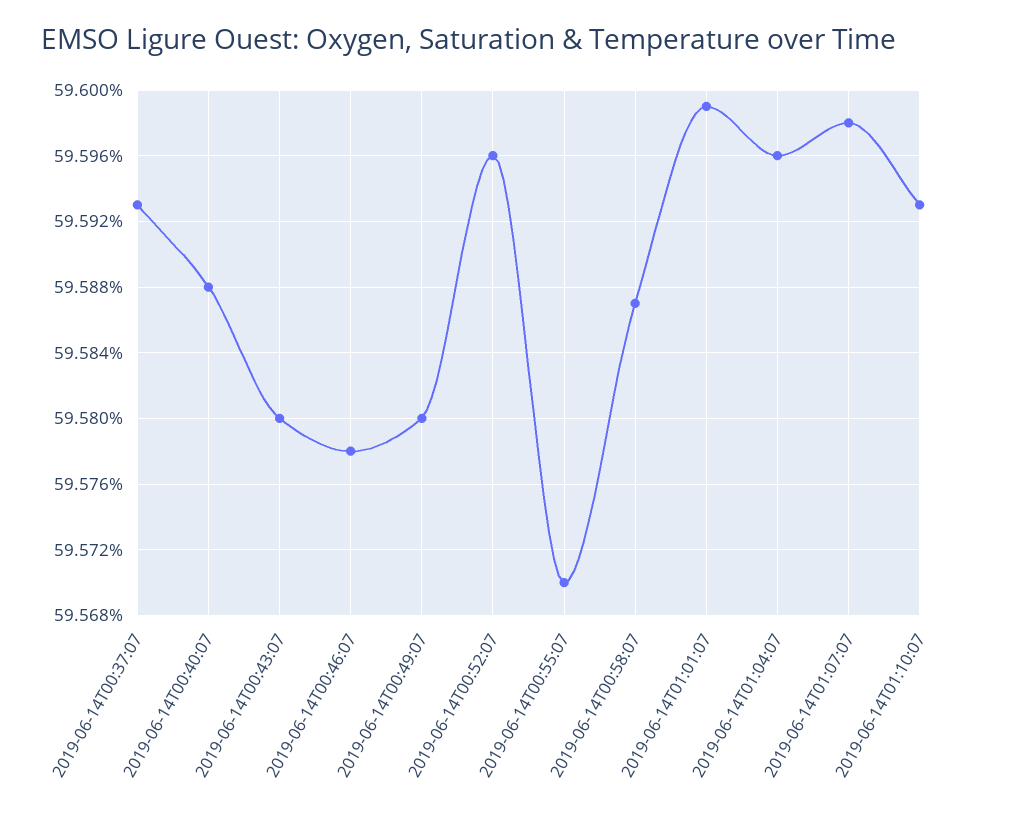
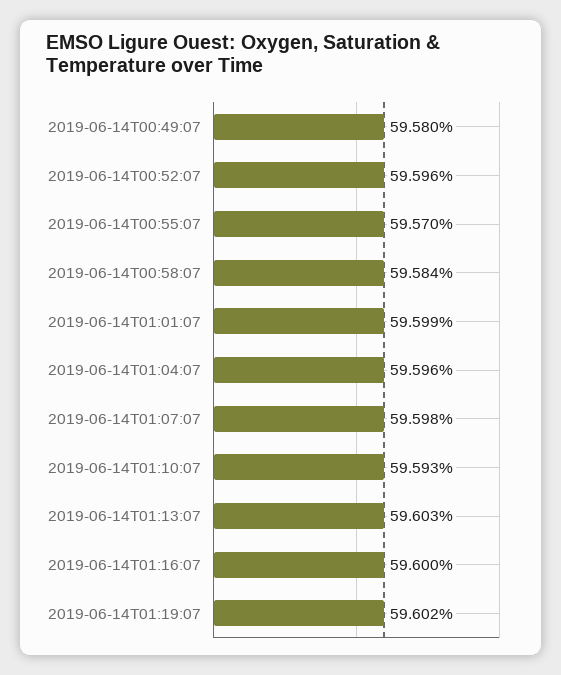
2019-06-14T00:37:07: 59.593 -> none
2019-06-14T00:40:07: 59.588 -> none
2019-06-14T00:43:07: 59.58 -> none
2019-06-14T00:46:07: 59.578 -> none
2019-06-14T00:58:07: 59.587 -> 59.584
2019-06-14T01:13:07: none -> 59.603
2019-06-14T01:16:07: none -> 59.6
2019-06-14T01:19:07: none -> 59.602

